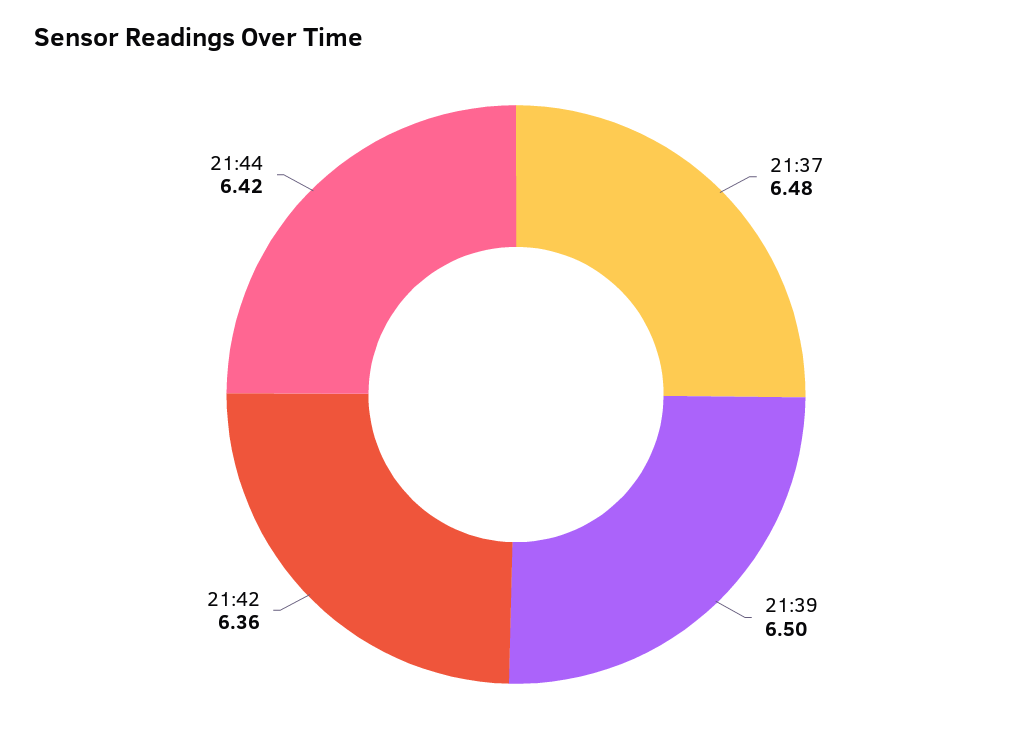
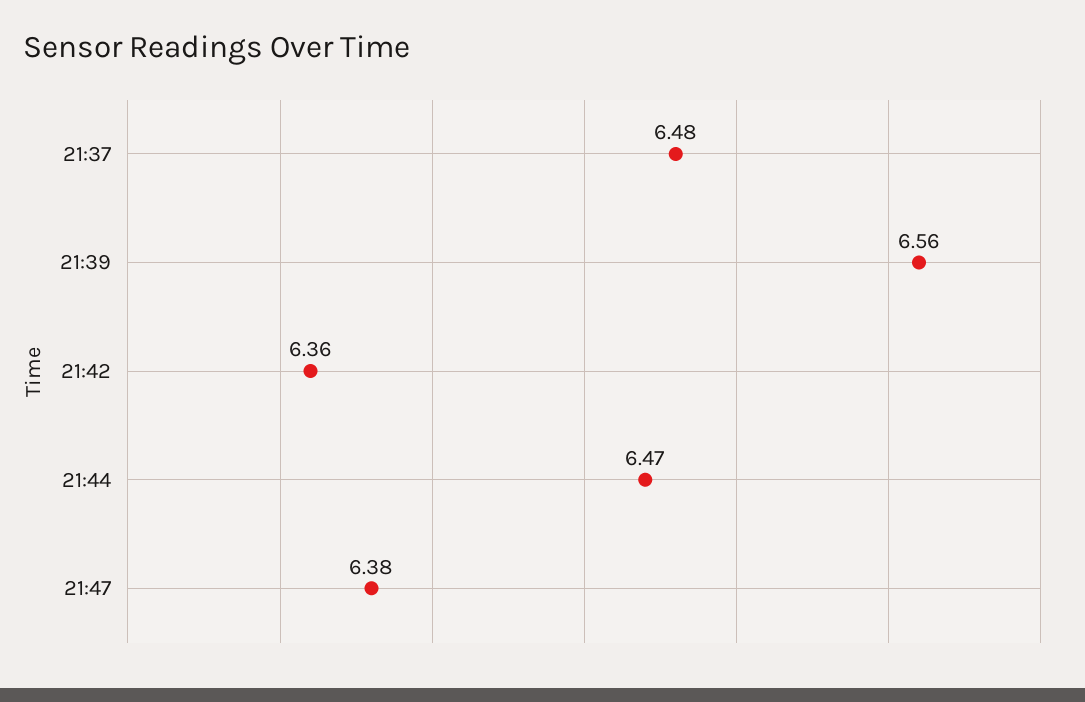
21:39: 6.5 -> 6.56
21:44: 6.42 -> 6.47
21:47: none -> 6.38

